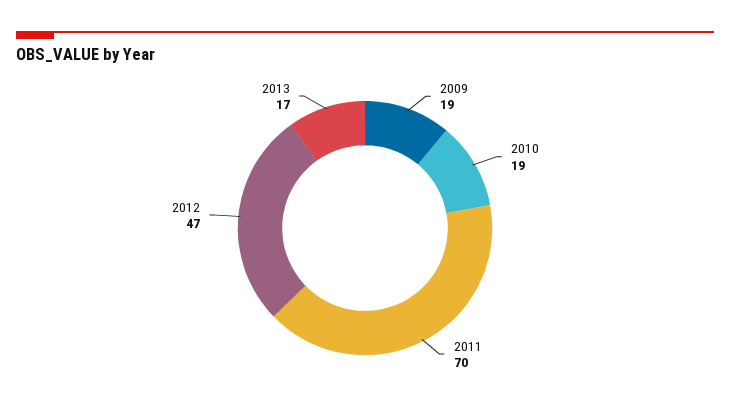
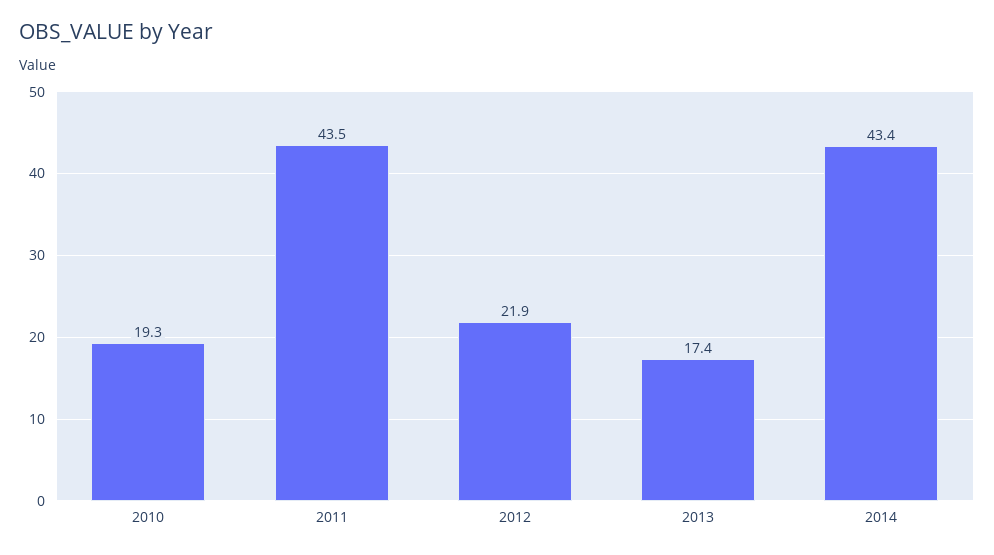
2009: 19 -> none
2011: 70 -> 43.5
2012: 47 -> 21.9
2014: none -> 43.4

